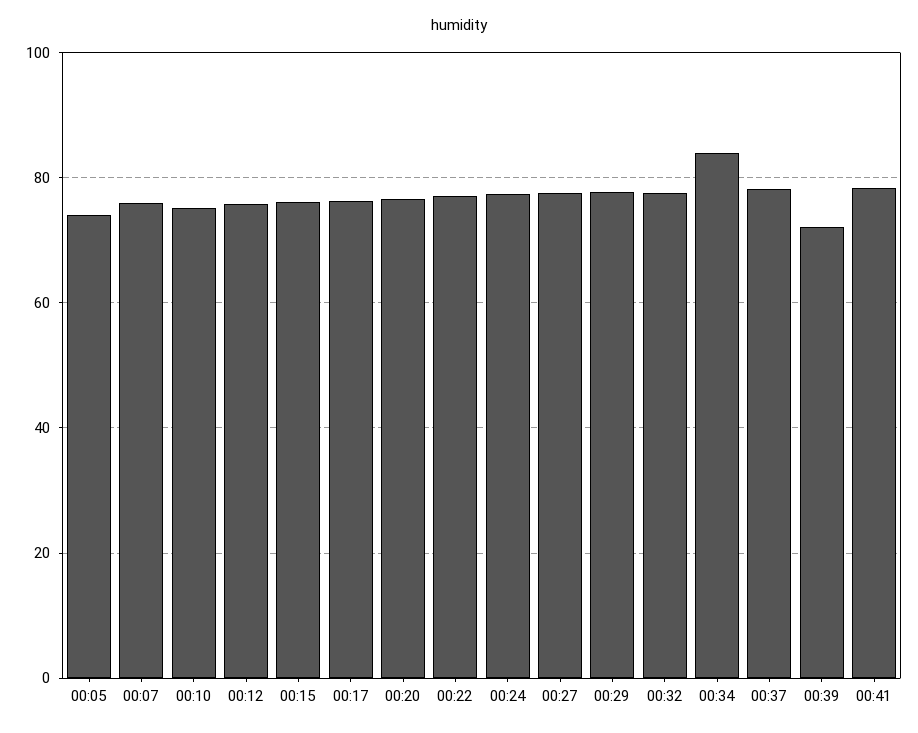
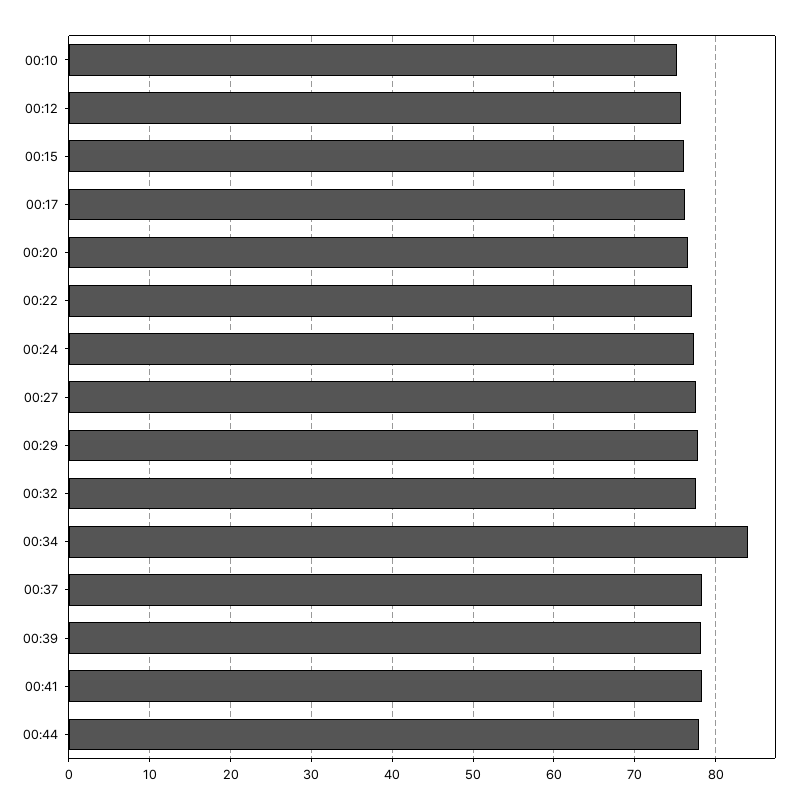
00:05: 74 -> none
00:07: 76 -> none
00:39: 72 -> 78
00:44: none -> 78

